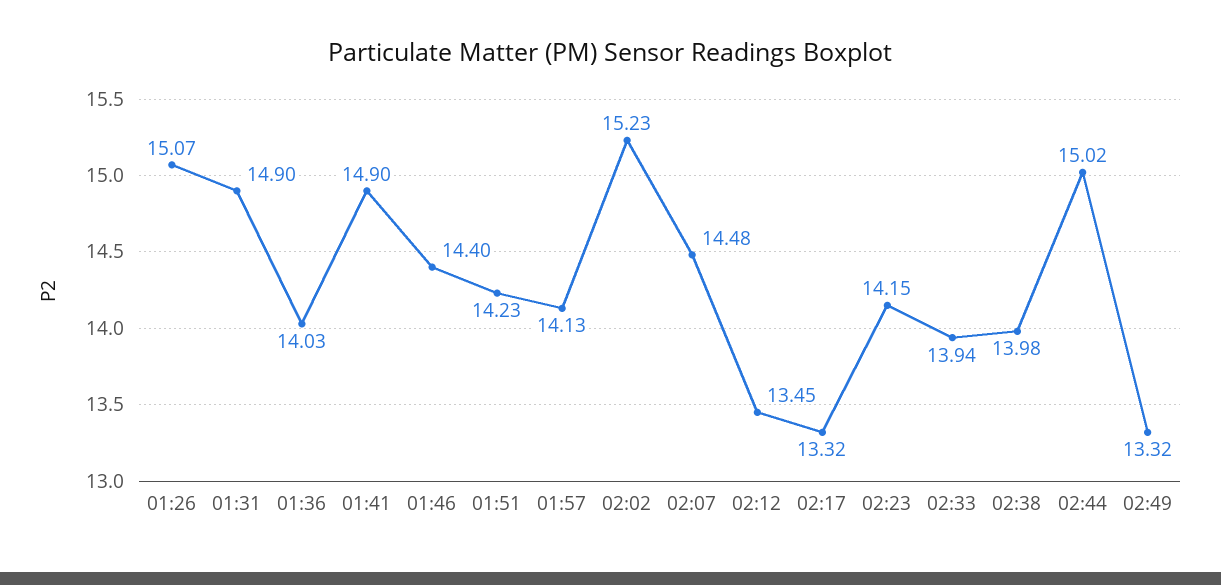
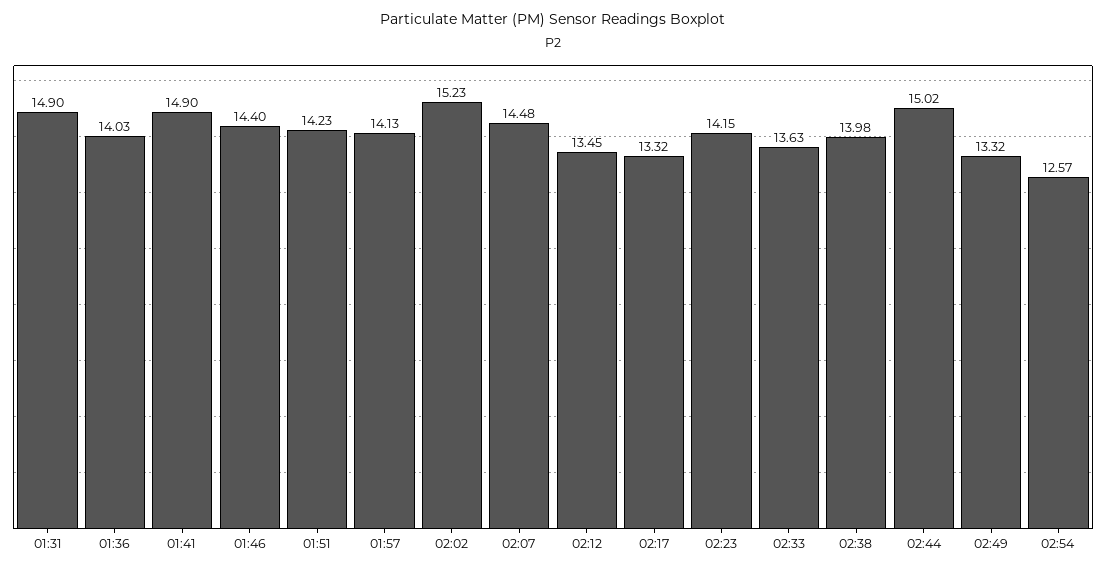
01:26: 15.07 -> none
02:33: 13.94 -> 13.63
02:54: none -> 12.57

